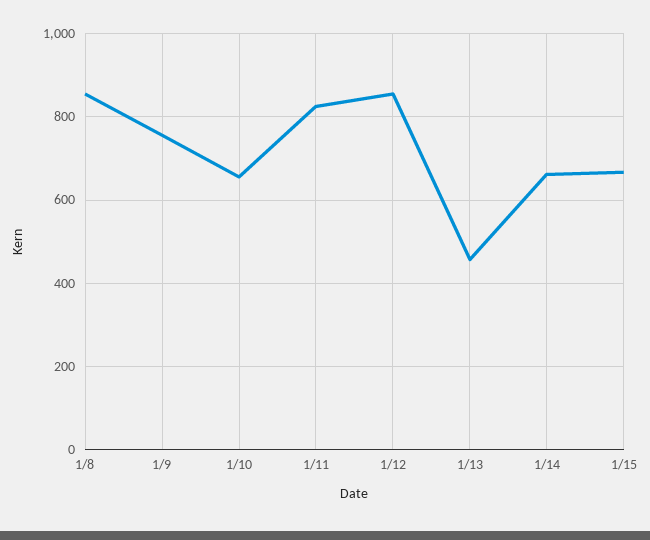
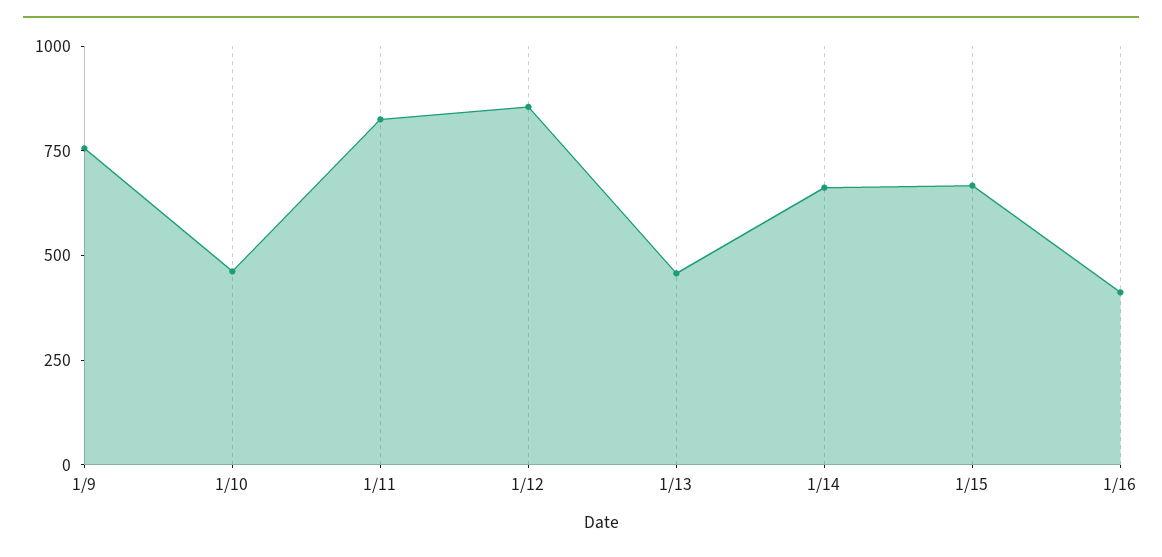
1/8: 860 -> none
1/10: 660 -> 450
1/16: none -> 400

